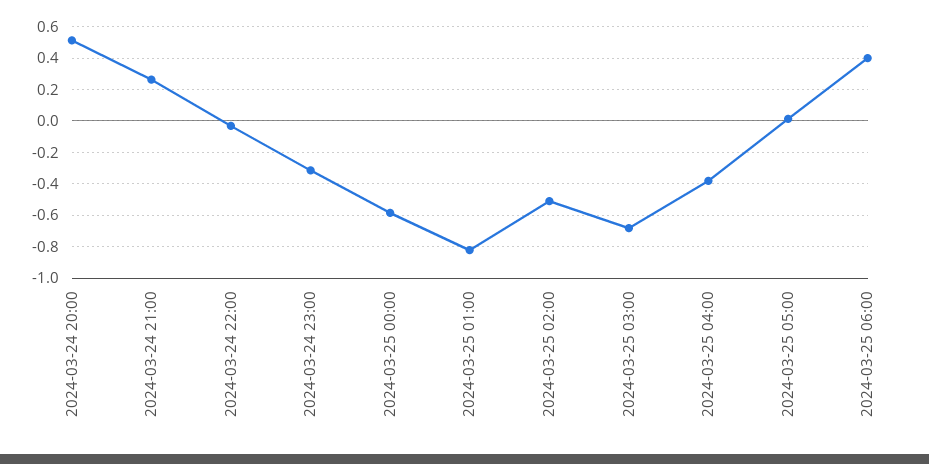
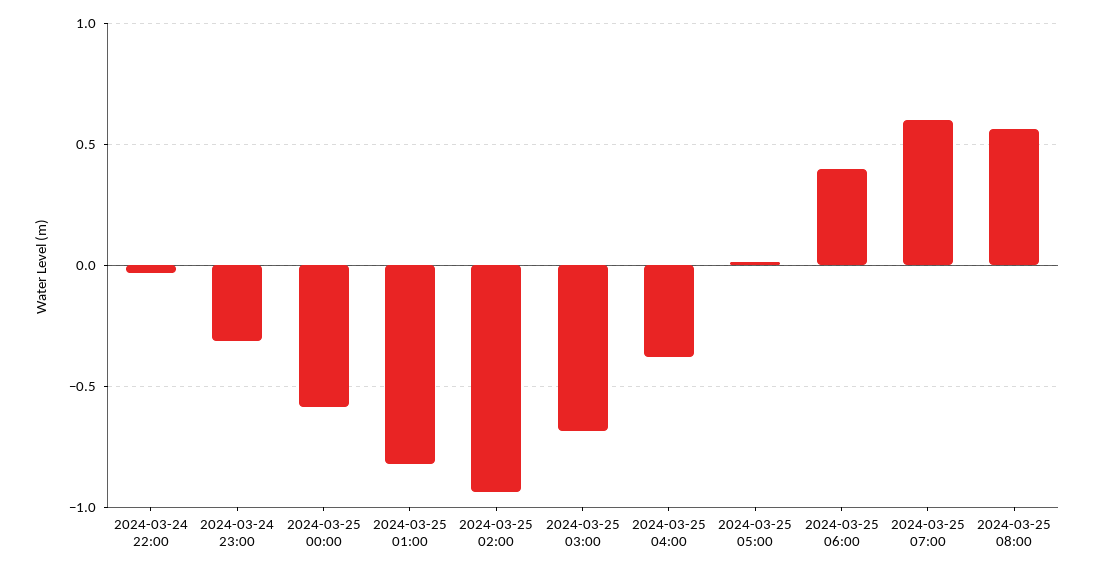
2024-03-24 20:00: 0.5 -> none
2024-03-24 21:00: 0.25 -> none
2024-03-25 02:00: -0.5 -> -0.95
2024-03-25 07:00: none -> 0.6
2024-03-25 08:00: none -> 0.55

